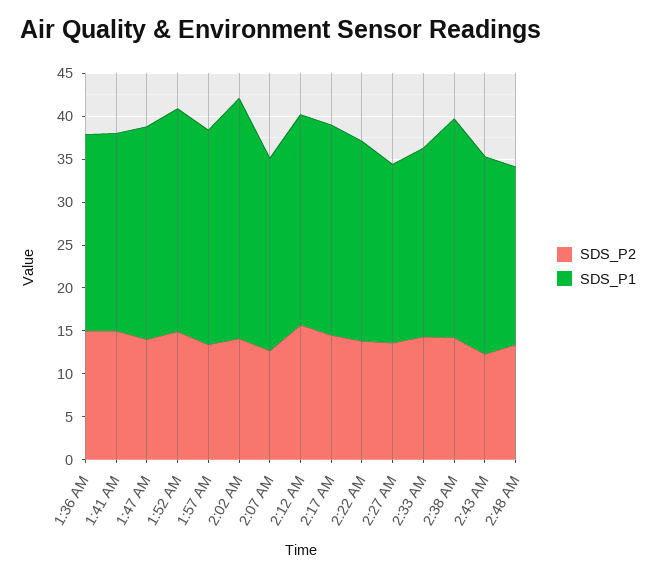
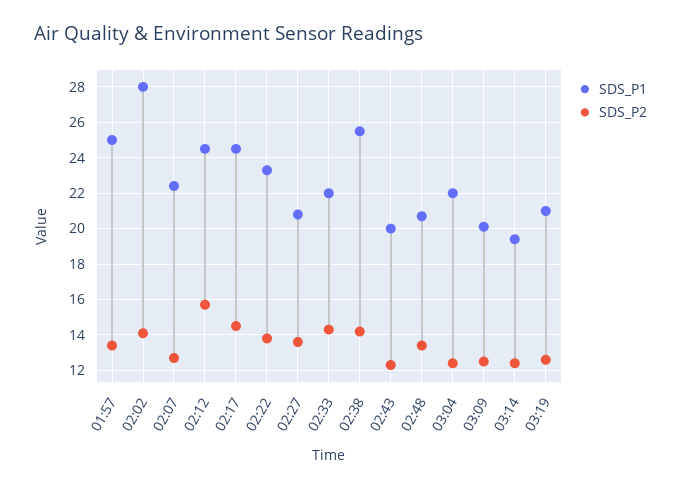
SDS_P2, 1:36 AM: 15 -> none
SDS_P1, 1:36 AM: 23 -> none
SDS_P2, 1:41 AM: 15 -> none
SDS_P1, 1:41 AM: 23 -> none
SDS_P2, 1:47 AM: 14 -> none
SDS_P1, 1:47 AM: 25 -> none
SDS_P2, 1:52 AM: 15 -> none
SDS_P1, 1:52 AM: 26 -> none
SDS_P1, 2:43 AM: 23 -> 20
SDS_P1, 03:04: none -> 22
SDS_P2, 03:04: none -> 12.5
SDS_P1, 03:09: none -> 20
SDS_P2, 03:09: none -> 12.5
SDS_P1, 03:14: none -> 19.5
SDS_P2, 03:14: none -> 12.5
SDS_P1, 03:19: none -> 21
SDS_P2, 03:19: none -> 12.5

